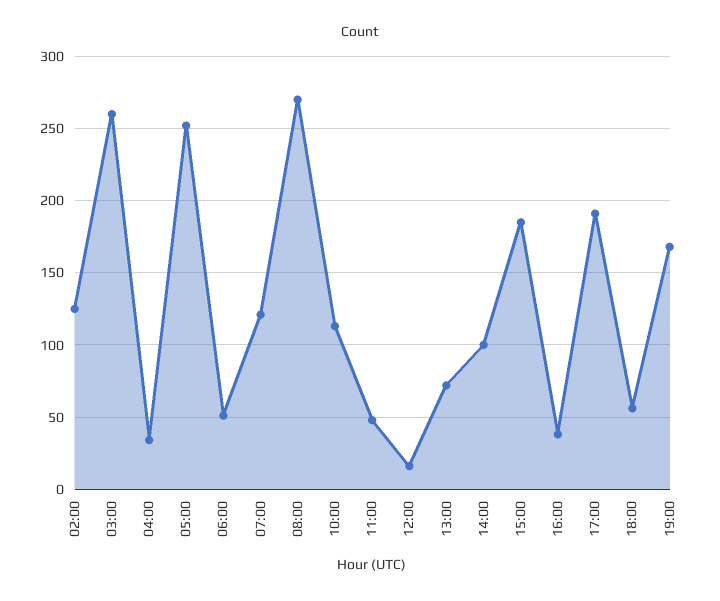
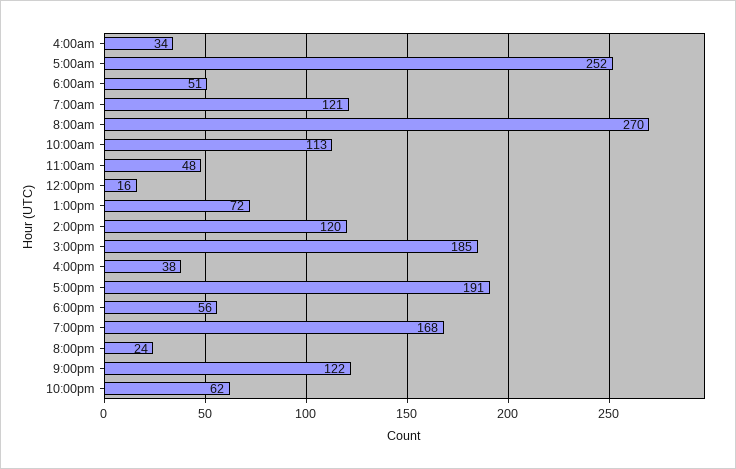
02:00: 125 -> none
03:00: 260 -> none
14:00: 100 -> 120
8:00pm: none -> 24
9:00pm: none -> 122
10:00pm: none -> 62

